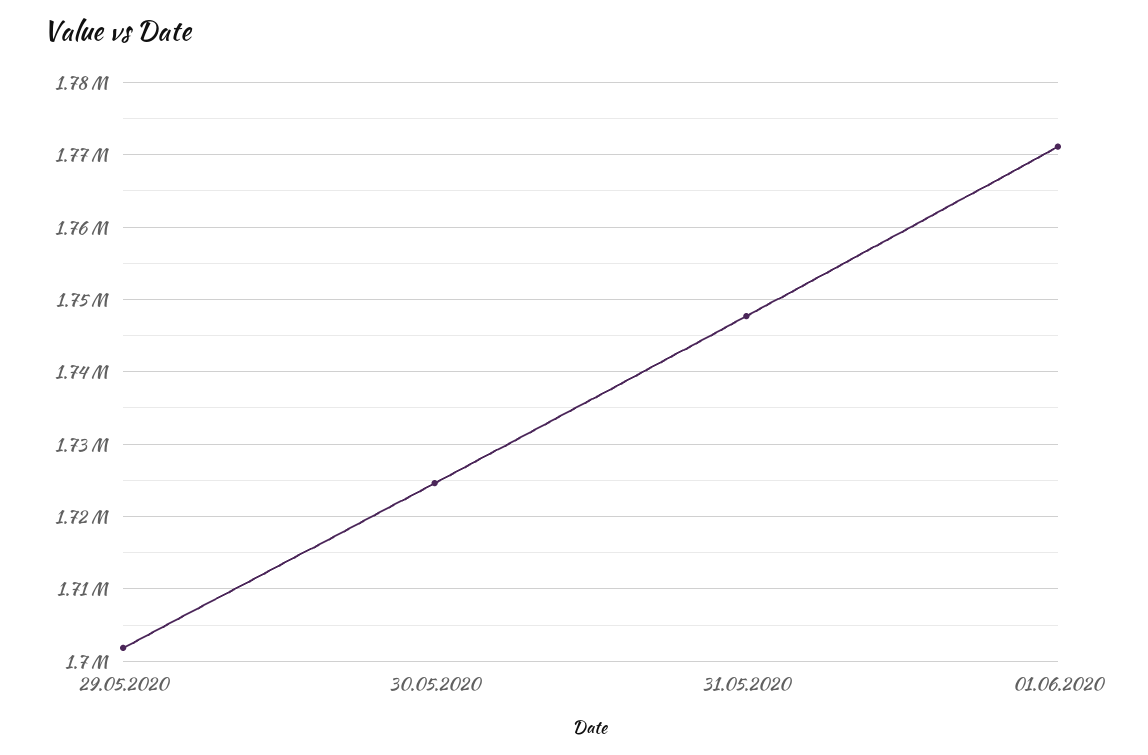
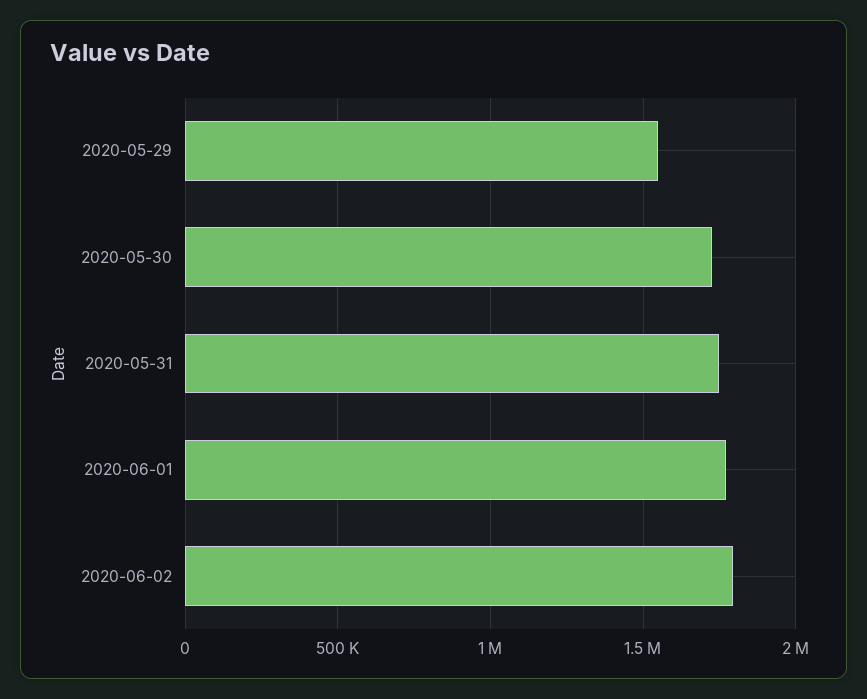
29.05.2020: 1702000 -> 1550000
2020-06-02: none -> 1800000

